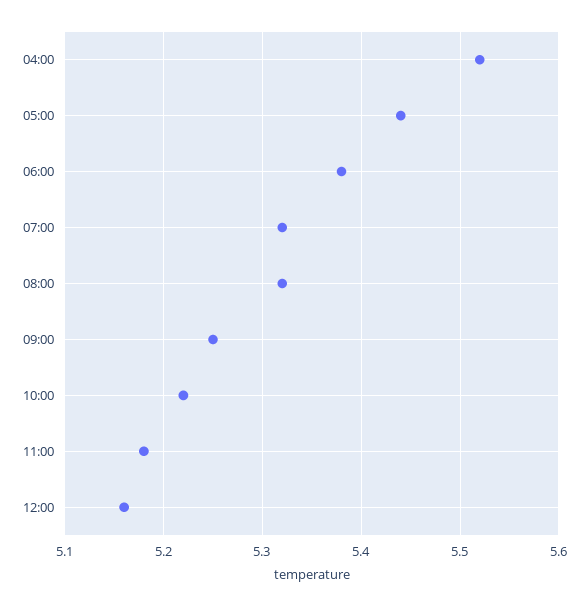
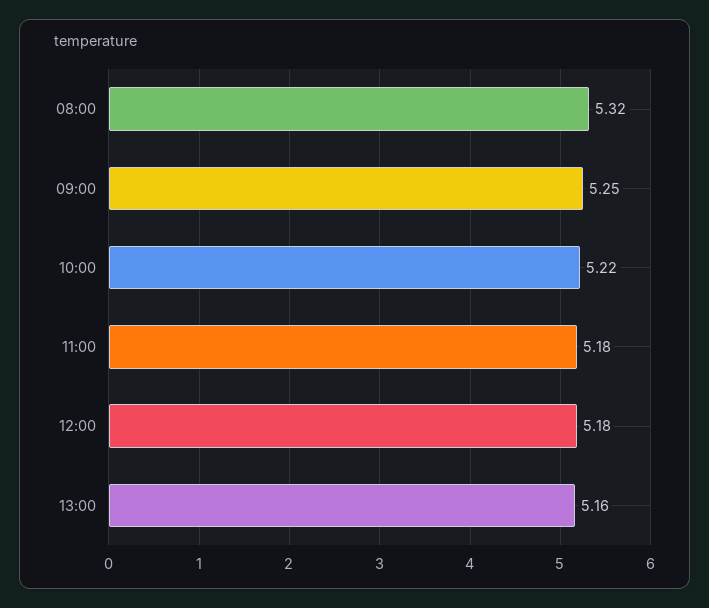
04:00: 5.52 -> none
05:00: 5.44 -> none
06:00: 5.38 -> none
07:00: 5.32 -> none
12:00: 5.16 -> 5.18
13:00: none -> 5.16

